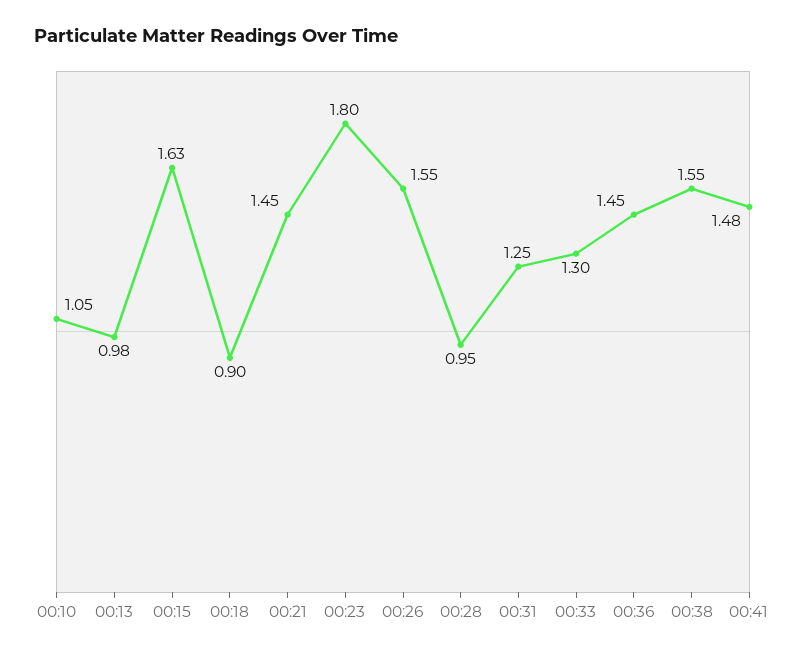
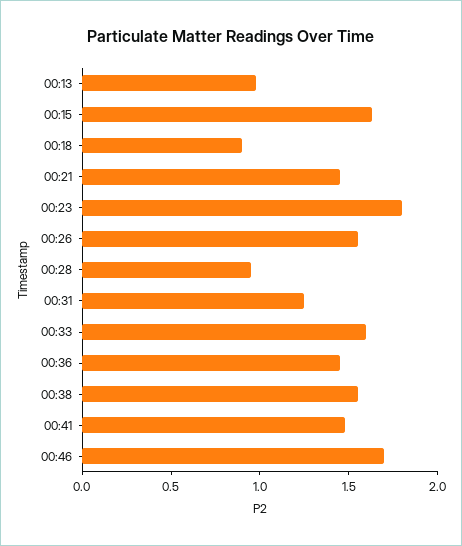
00:10: 1.05 -> none
00:33: 1.3 -> 1.6
00:46: none -> 1.7

